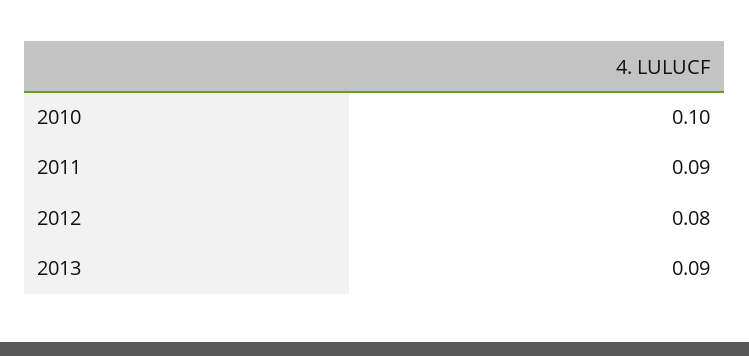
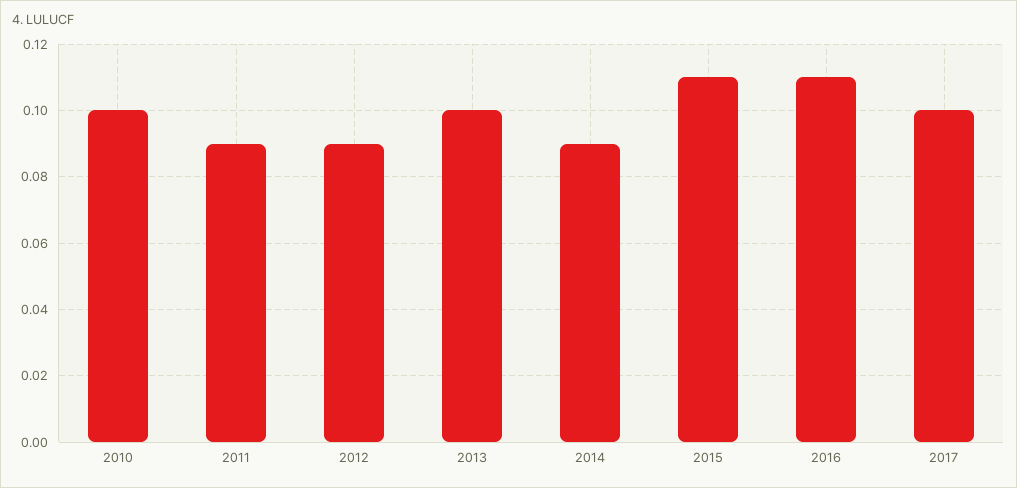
2012: 0.08 -> 0.09
2013: 0.09 -> 0.1
2014: none -> 0.09
2015: none -> 0.11
2016: none -> 0.11
2017: none -> 0.1

